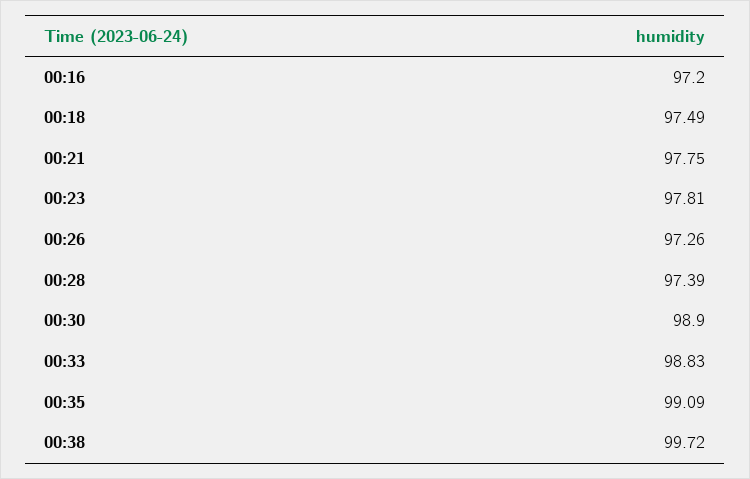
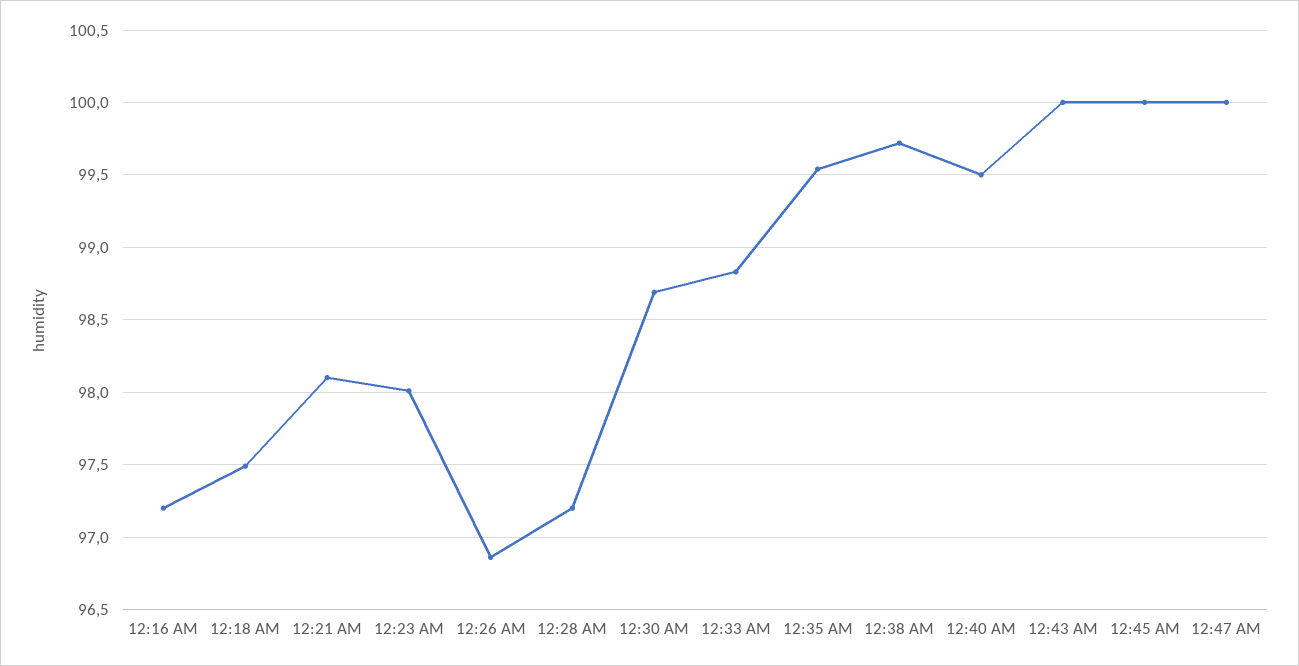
00:21: 97.75 -> 98.1
00:23: 97.81 -> 98
00:26: 97.26 -> 96.85
00:28: 97.39 -> 97.2
00:30: 98.9 -> 98.7
00:35: 99.09 -> 99.55
12:40 AM: none -> 99.5
12:43 AM: none -> 100
12:45 AM: none -> 100
12:47 AM: none -> 100

